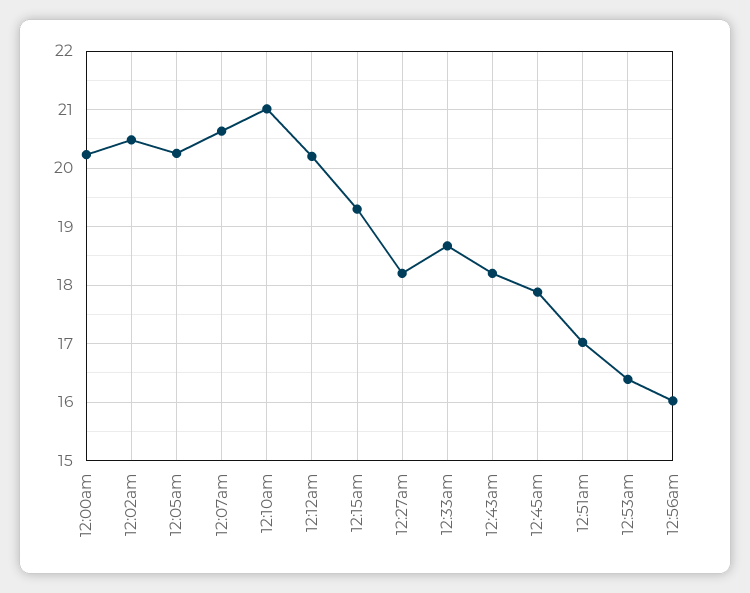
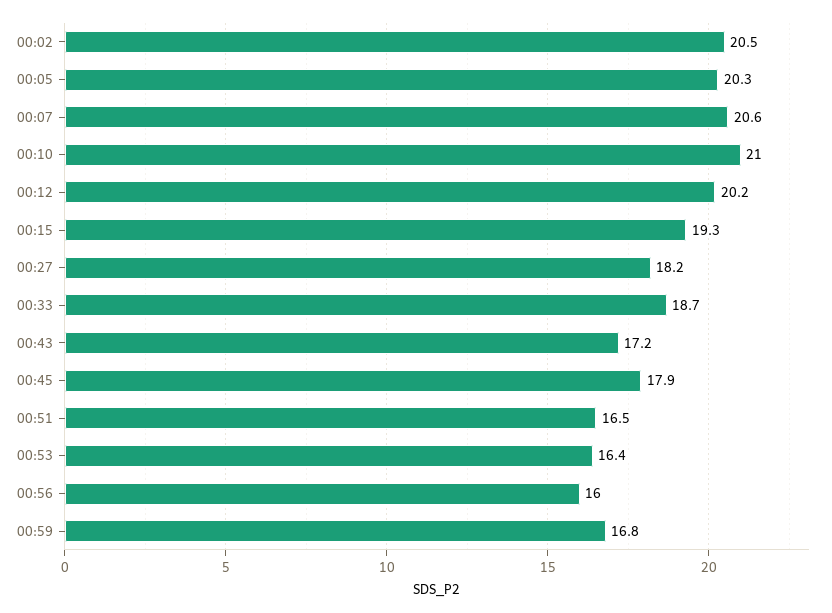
12:00am: 20.2 -> none
12:43am: 18.2 -> 17.2
12:51am: 17 -> 16.5
00:59: none -> 16.8

